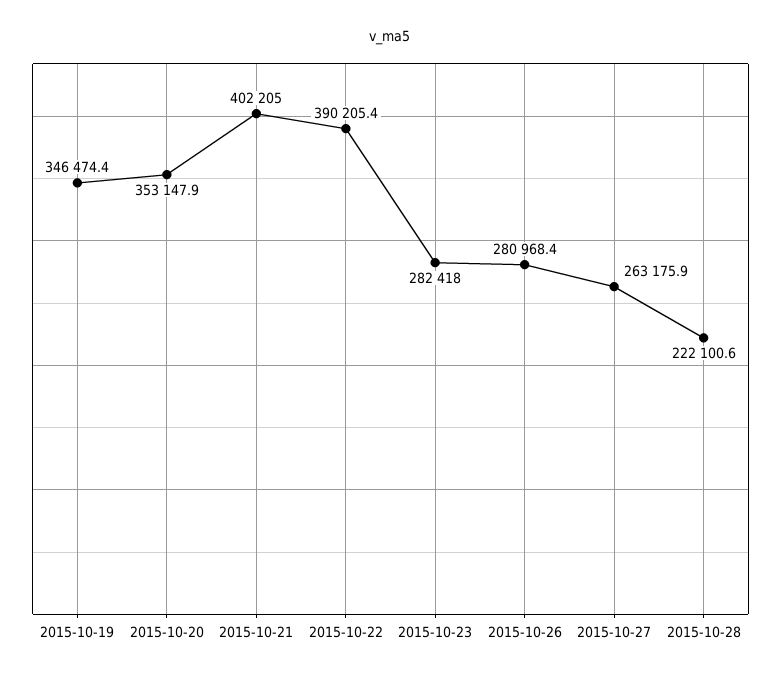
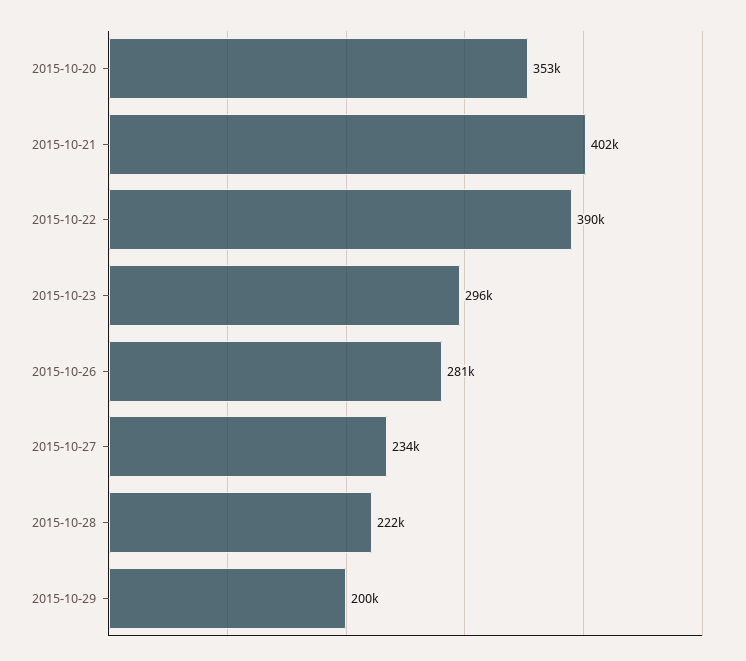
2015-10-19: 346474.4 -> none
2015-10-23: 282418 -> 296000
2015-10-27: 263175.9 -> 234000
2015-10-29: none -> 200000

